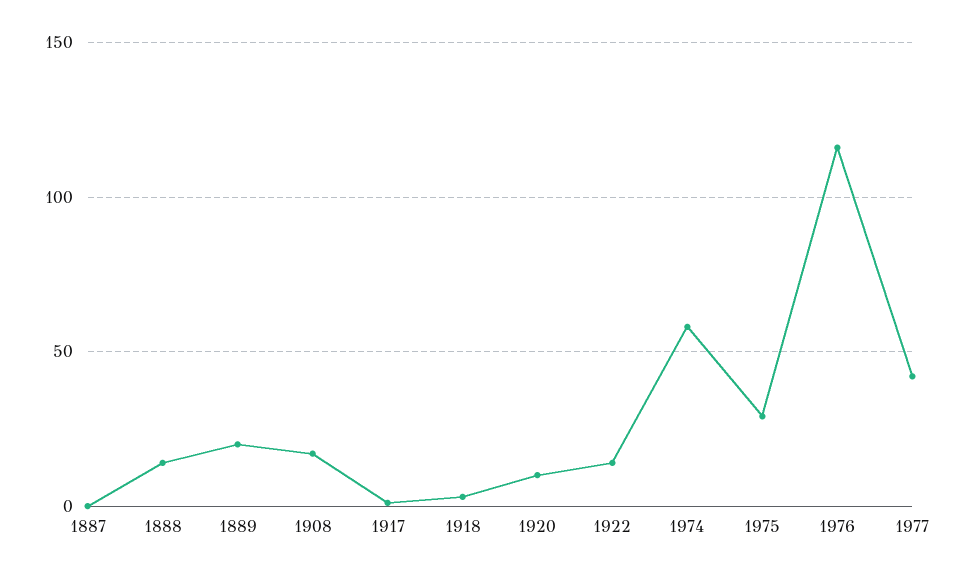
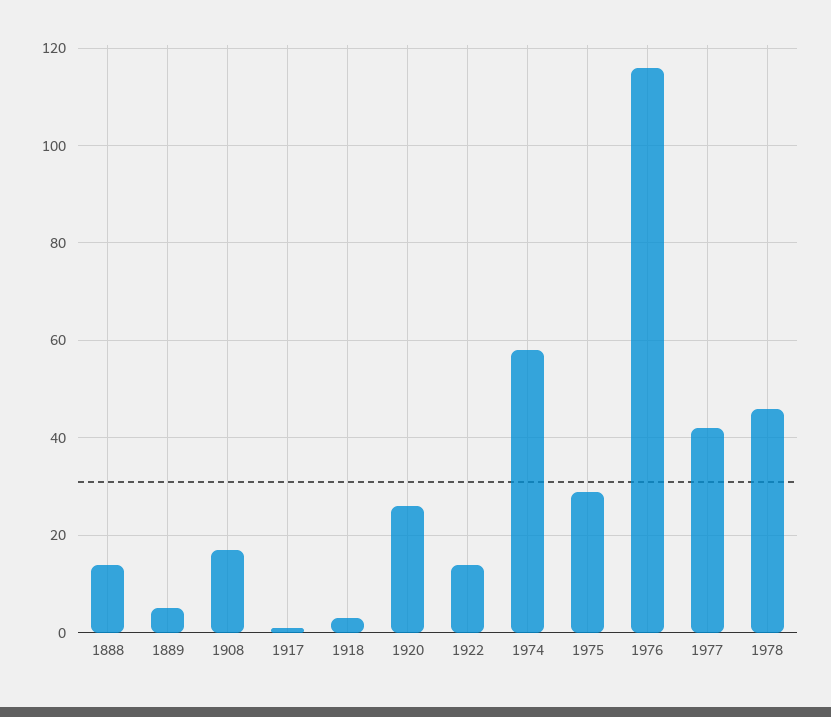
1887: 0 -> none
1889: 20 -> 5
1920: 10 -> 25
1978: none -> 45

